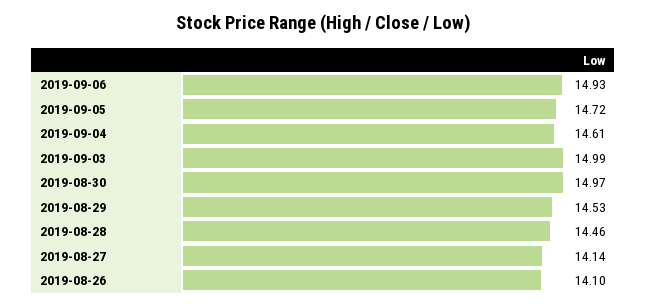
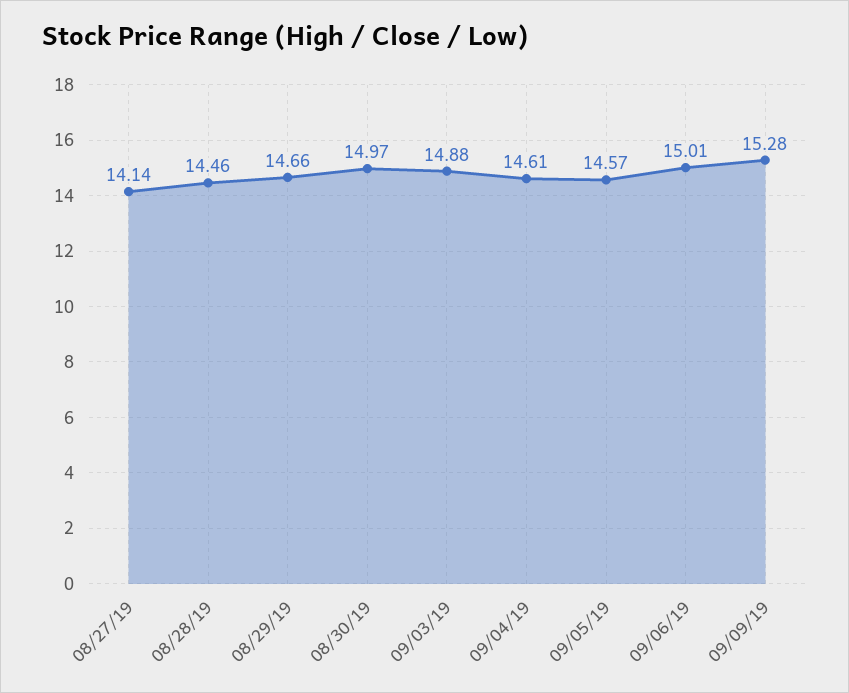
2019-09-06: 14.93 -> 15.01
2019-09-05: 14.72 -> 14.57
2019-09-03: 14.99 -> 14.88
2019-08-29: 14.53 -> 14.66
2019-08-26: 14.1 -> none
09/09/19: none -> 15.28

